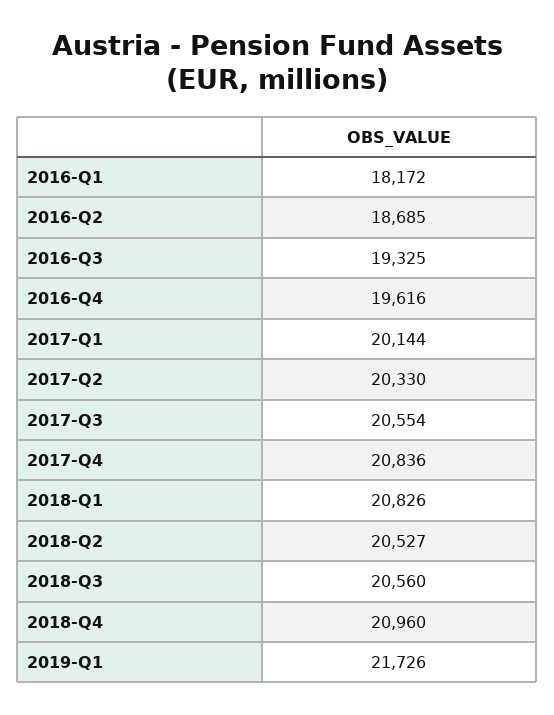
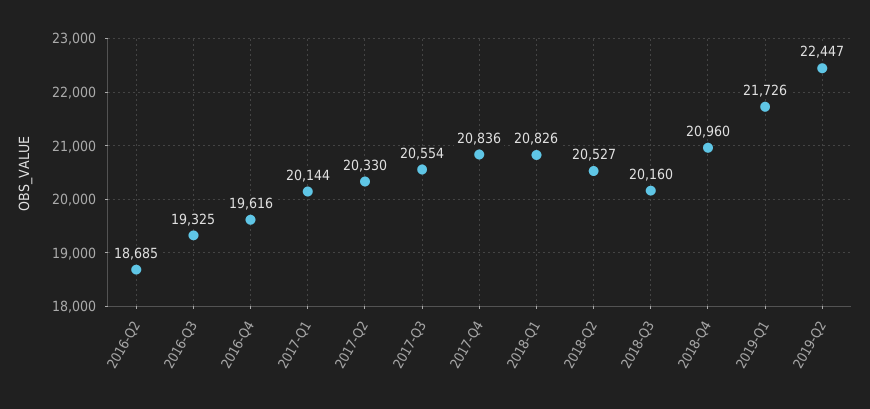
2016-Q1: 18172 -> none
2018-Q3: 20560 -> 20160
2019-Q2: none -> 22447

